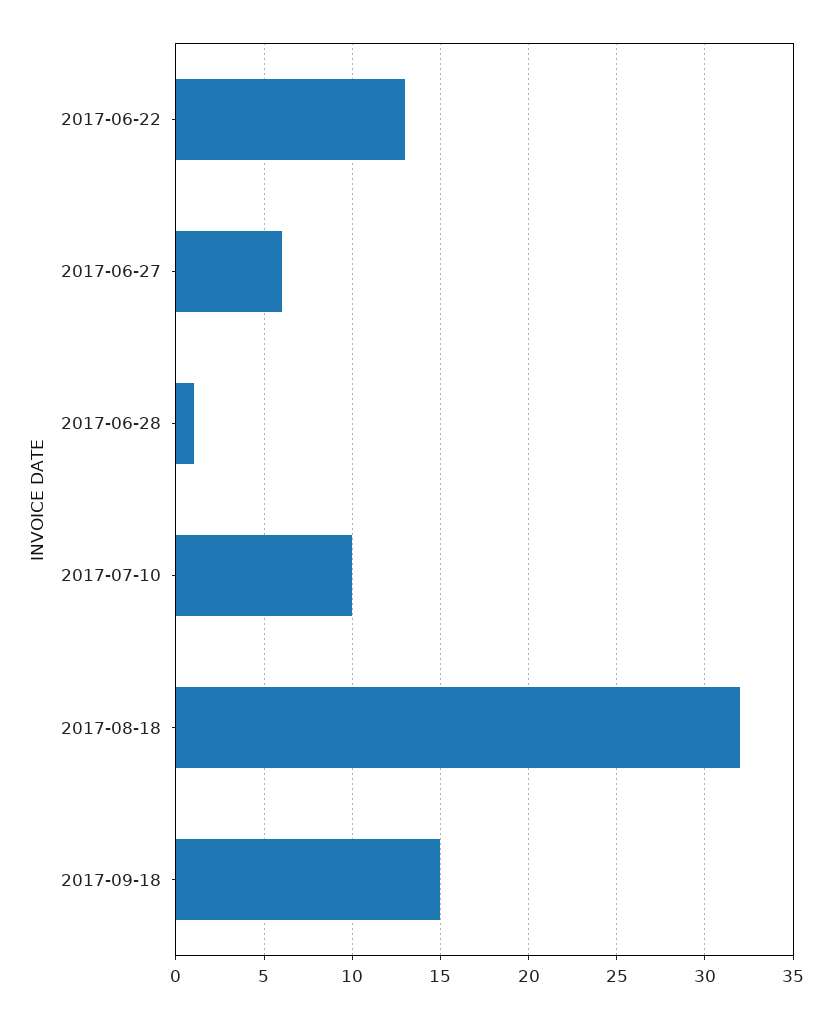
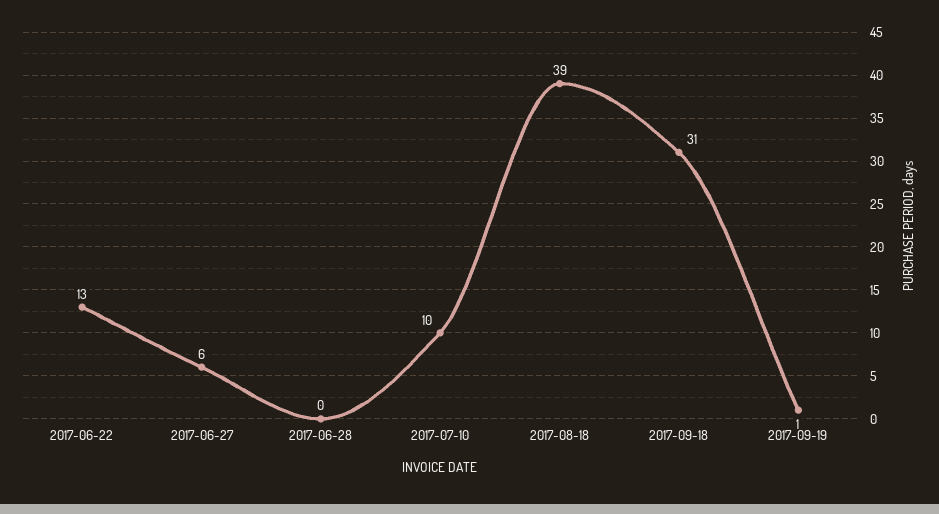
2017-06-28: 1 -> 0
2017-08-18: 32 -> 39
2017-09-18: 15 -> 31
2017-09-19: none -> 1

